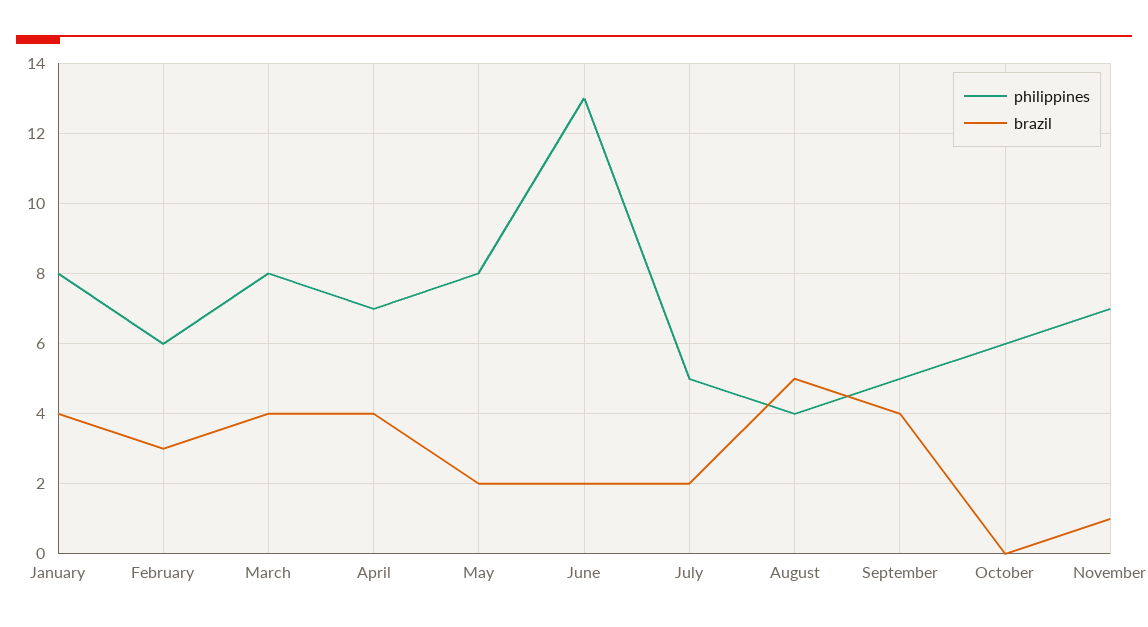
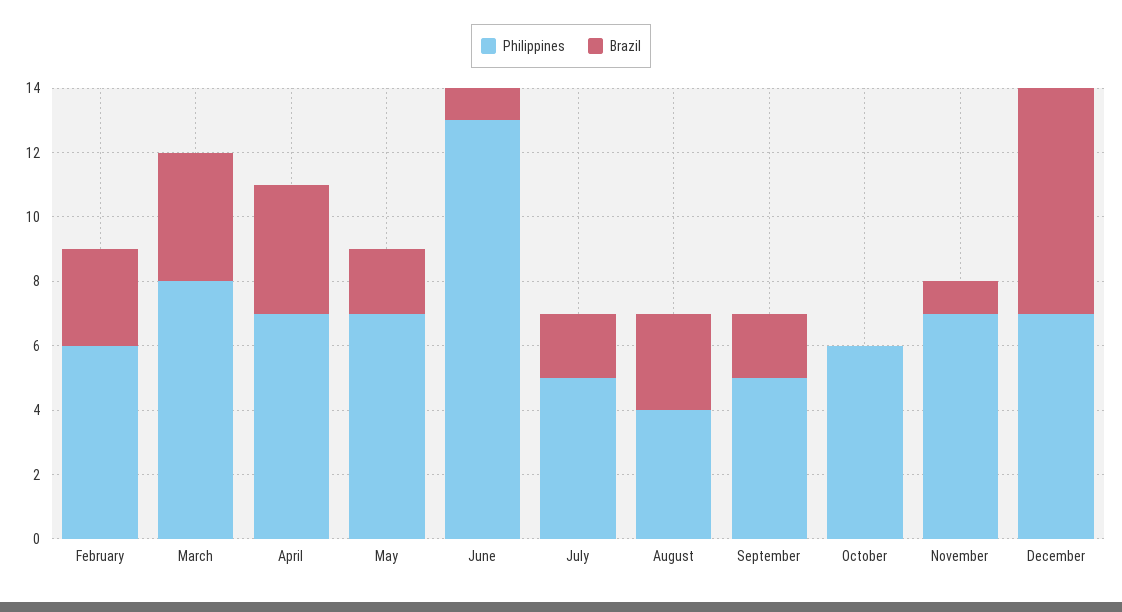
philippines, January: 8 -> none
brazil, January: 4 -> none
philippines, May: 8 -> 7
brazil, June: 2 -> 1
brazil, August: 5 -> 3
brazil, September: 4 -> 2
philippines, December: none -> 7
brazil, December: none -> 7

